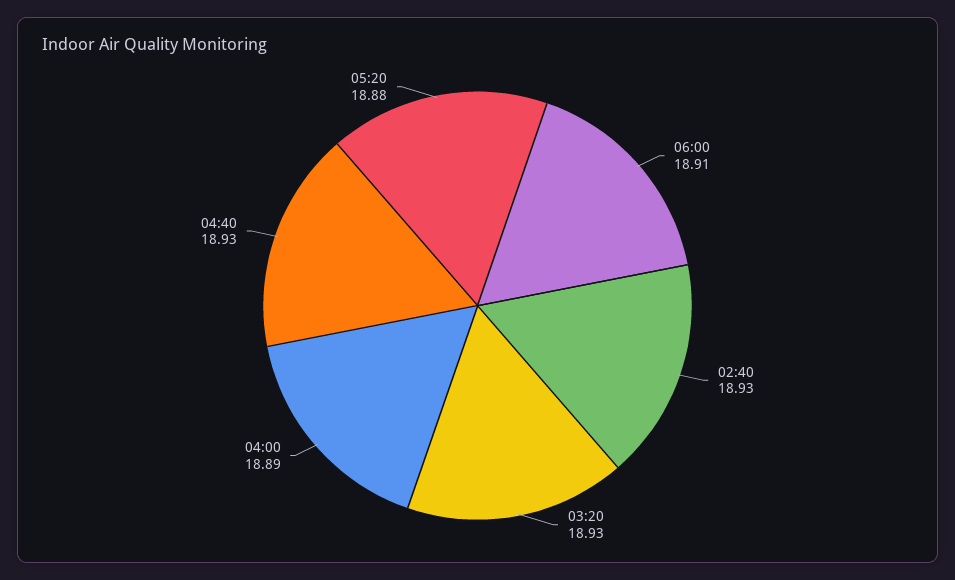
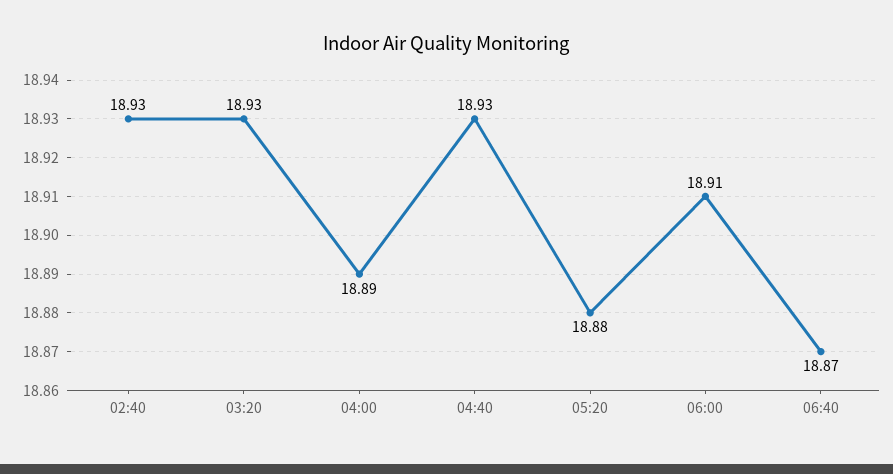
06:40: none -> 18.87

